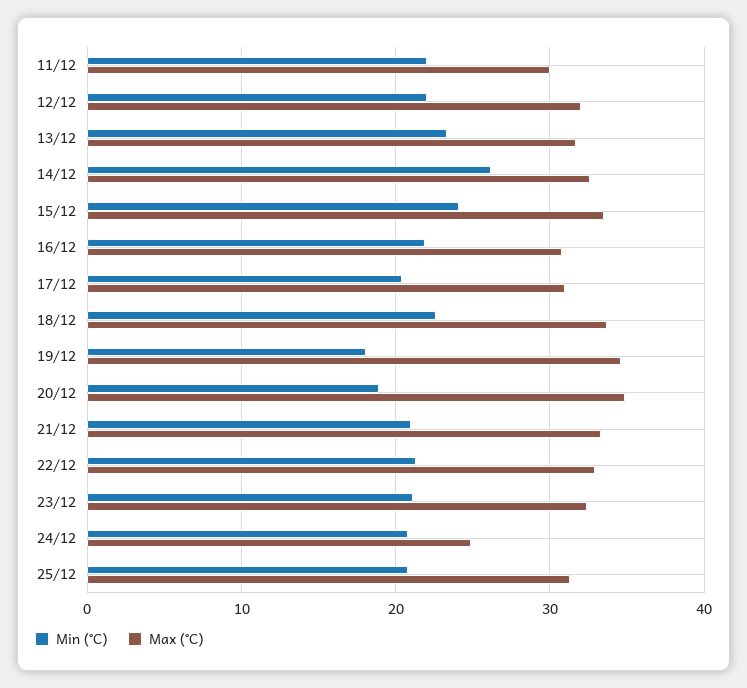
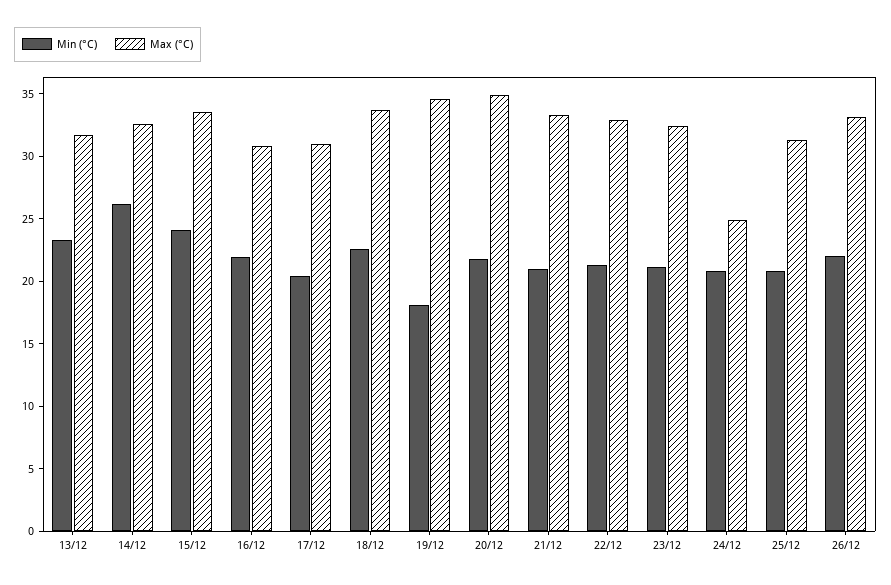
Min (°C), 11/12: 22 -> none
Max (°C), 11/12: 30 -> none
Min (°C), 12/12: 22 -> none
Max (°C), 12/12: 32 -> none
Min (°C), 20/12: 19 -> 22
Min (°C), 26/12: none -> 22
Max (°C), 26/12: none -> 33

